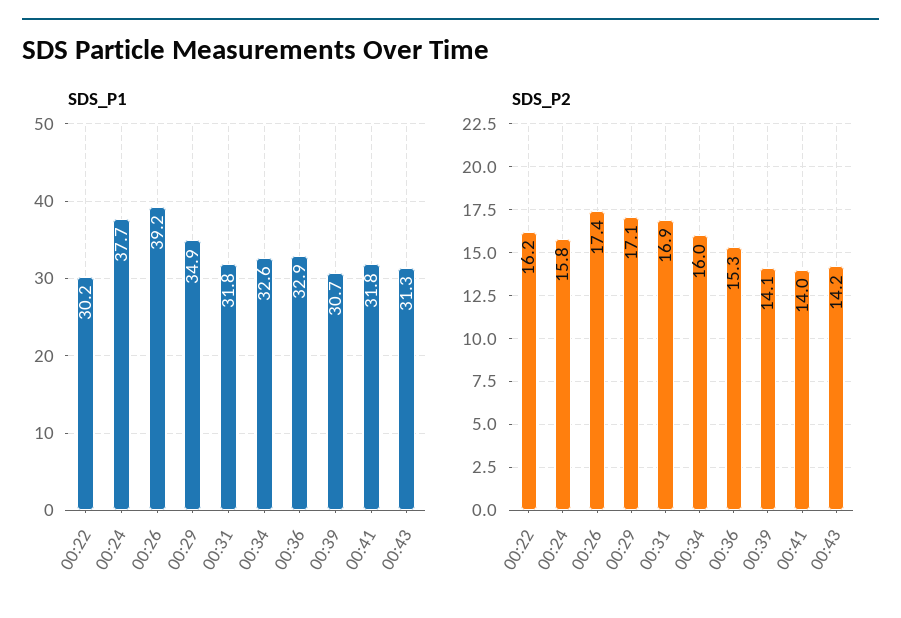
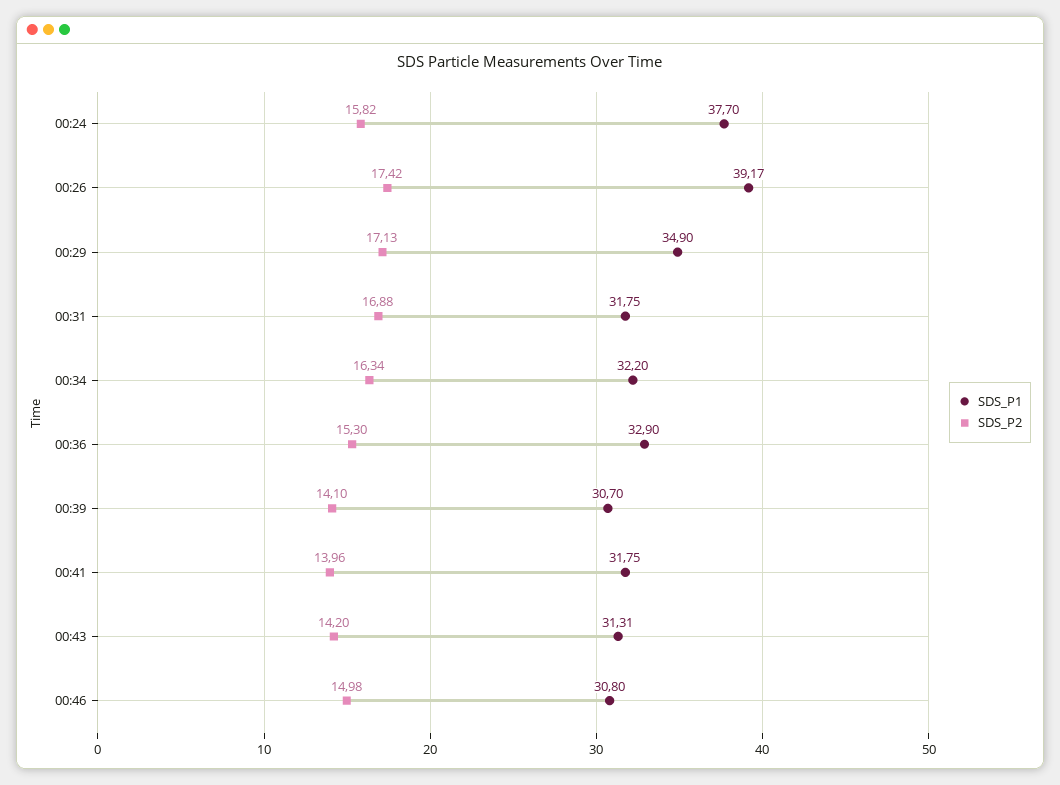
SDS_P1, 00:22: 30.2 -> none
SDS_P1, 00:34: 32.6 -> 32.2
SDS_P2, 00:22: 16.2 -> none
SDS_P2, 00:34: 16 -> 16.34
SDS_P1, 00:46: none -> 30.8
SDS_P2, 00:46: none -> 14.98

